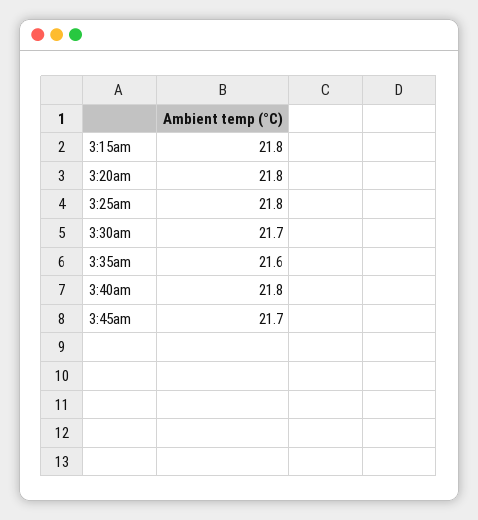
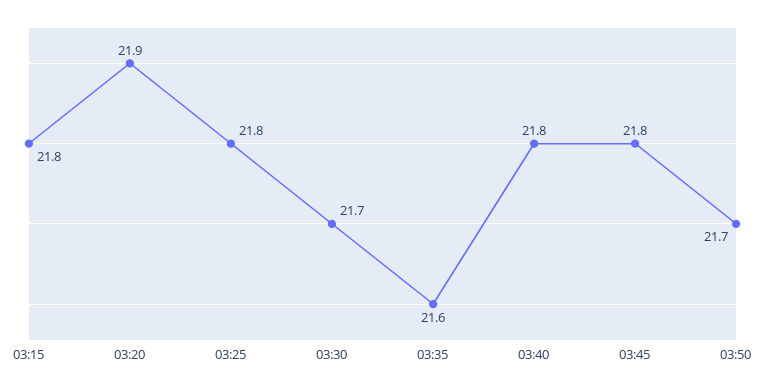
3:20am: 21.8 -> 21.9
3:45am: 21.7 -> 21.8
03:50: none -> 21.7

